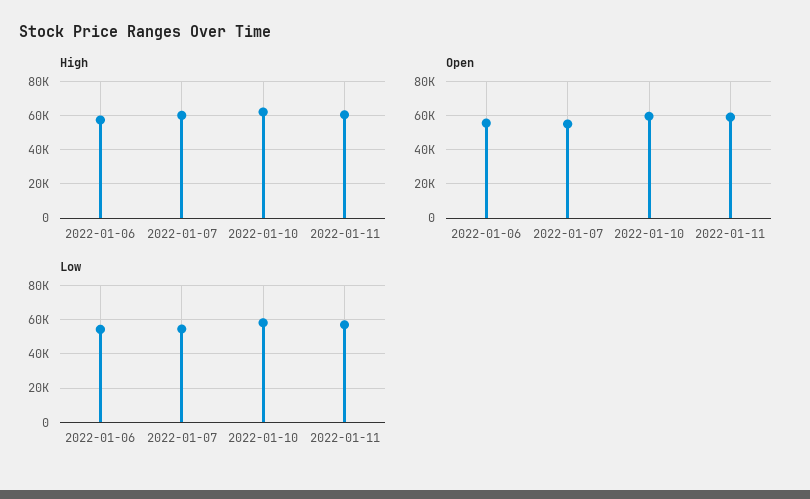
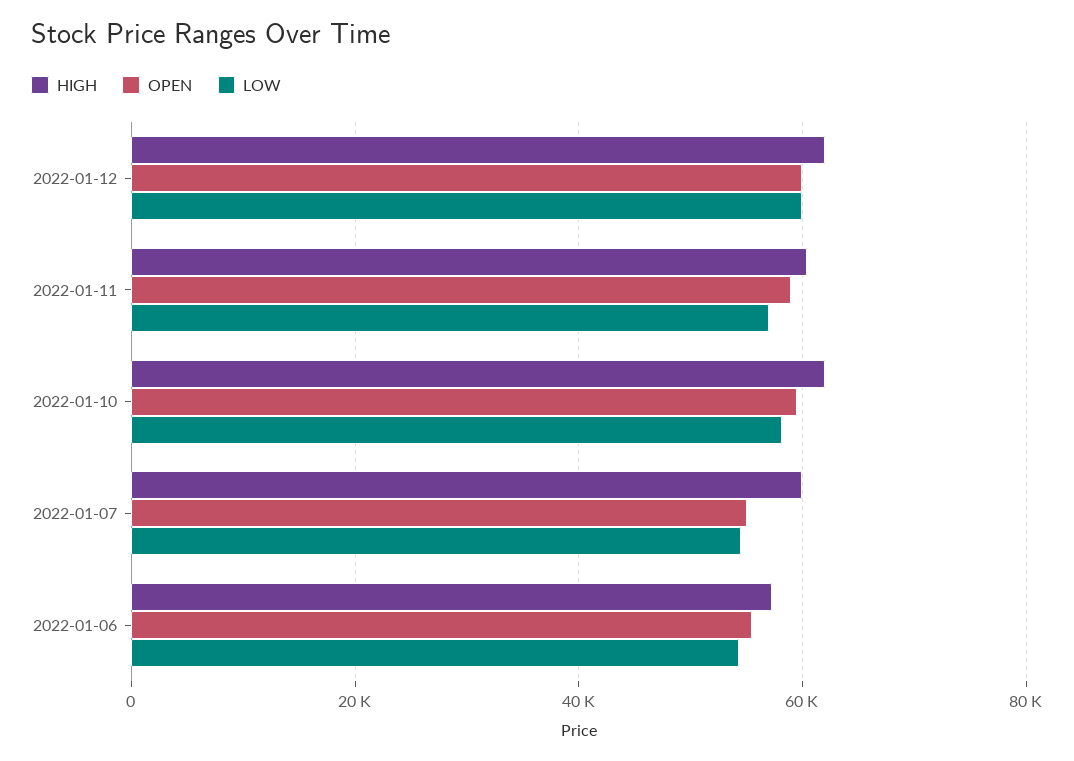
High, 2022-01-12: none -> 62000
Open, 2022-01-12: none -> 60000
Low, 2022-01-12: none -> 60000

